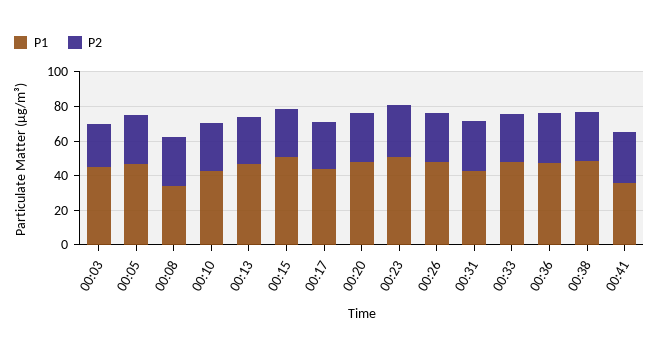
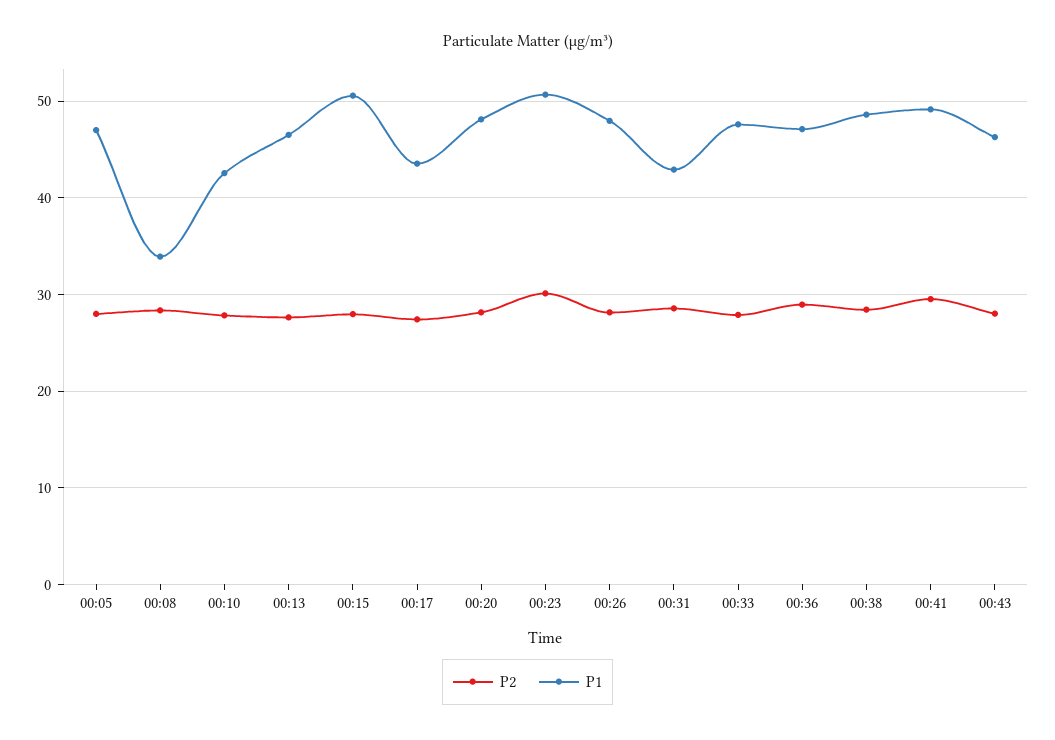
P1, 00:03: 45 -> none
P2, 00:03: 25 -> none
P1, 00:41: 35 -> 49
P2, 00:43: none -> 28
P1, 00:43: none -> 46

